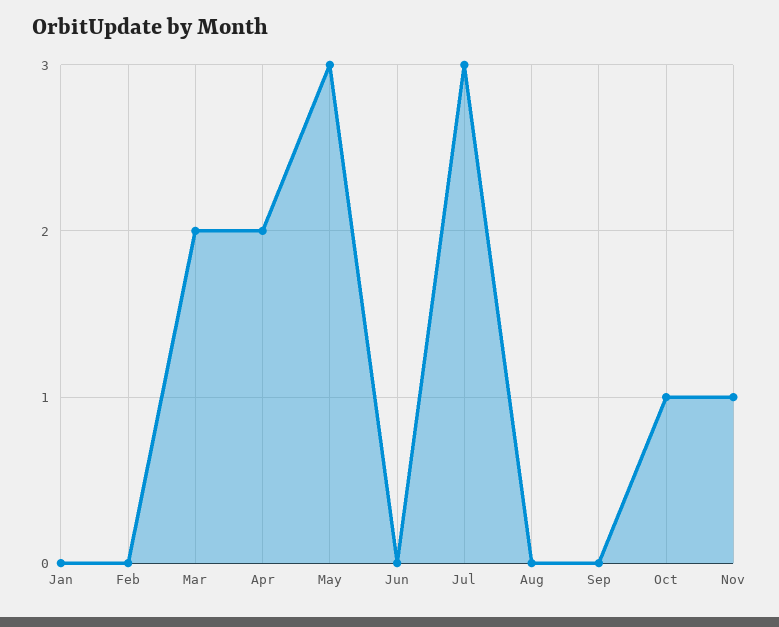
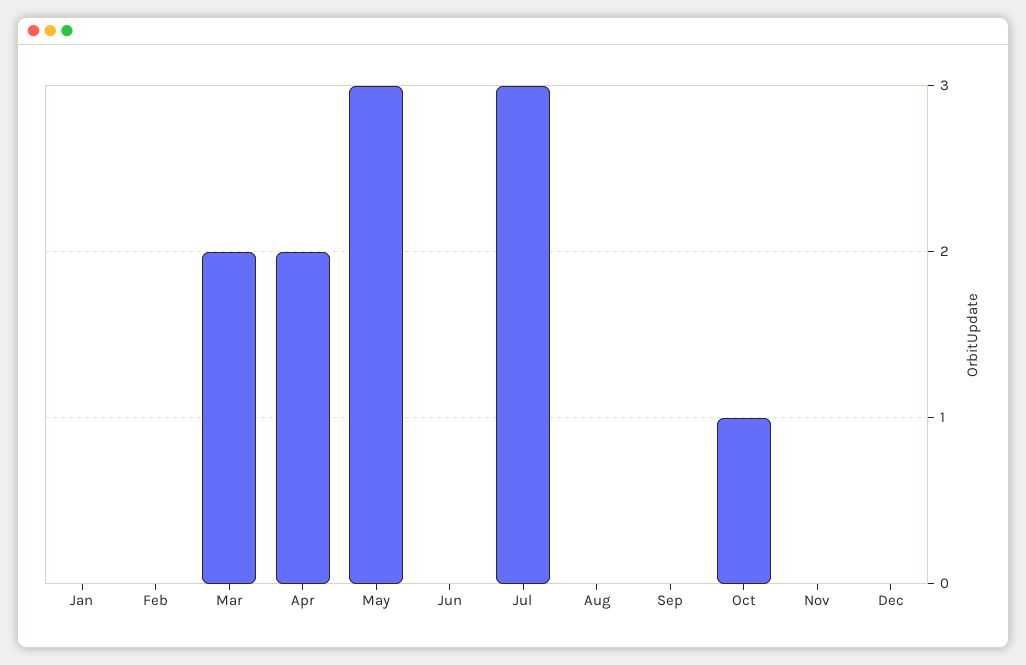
Nov: 1 -> 0
Dec: none -> 0

